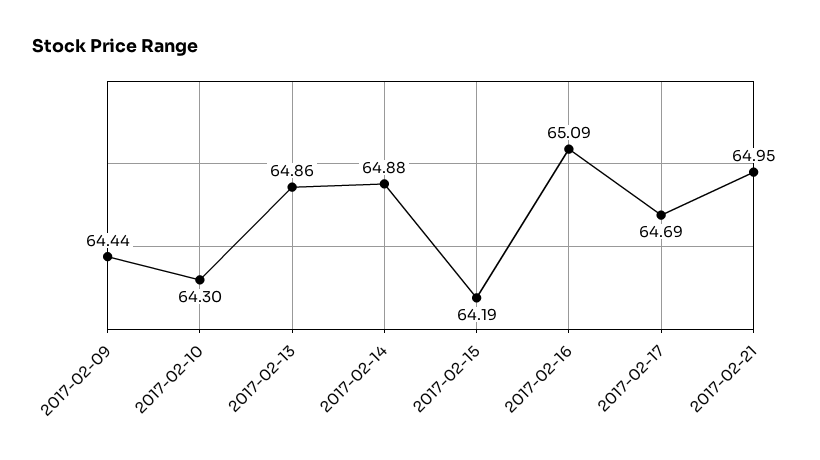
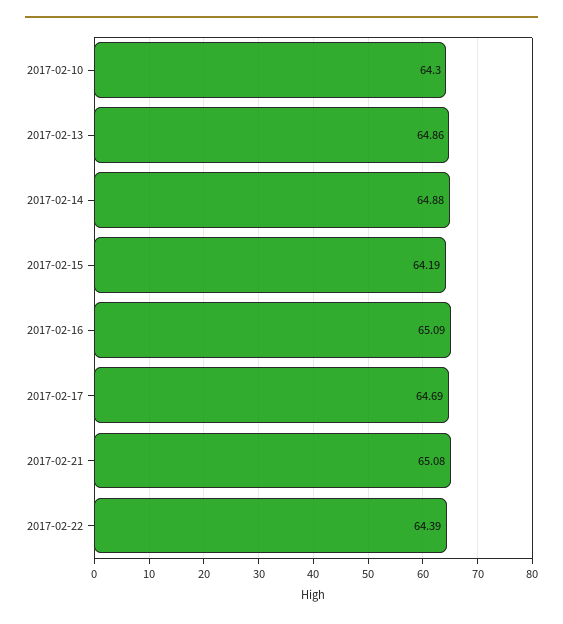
2017-02-09: 64.44 -> none
2017-02-21: 64.95 -> 65.08
2017-02-22: none -> 64.39

